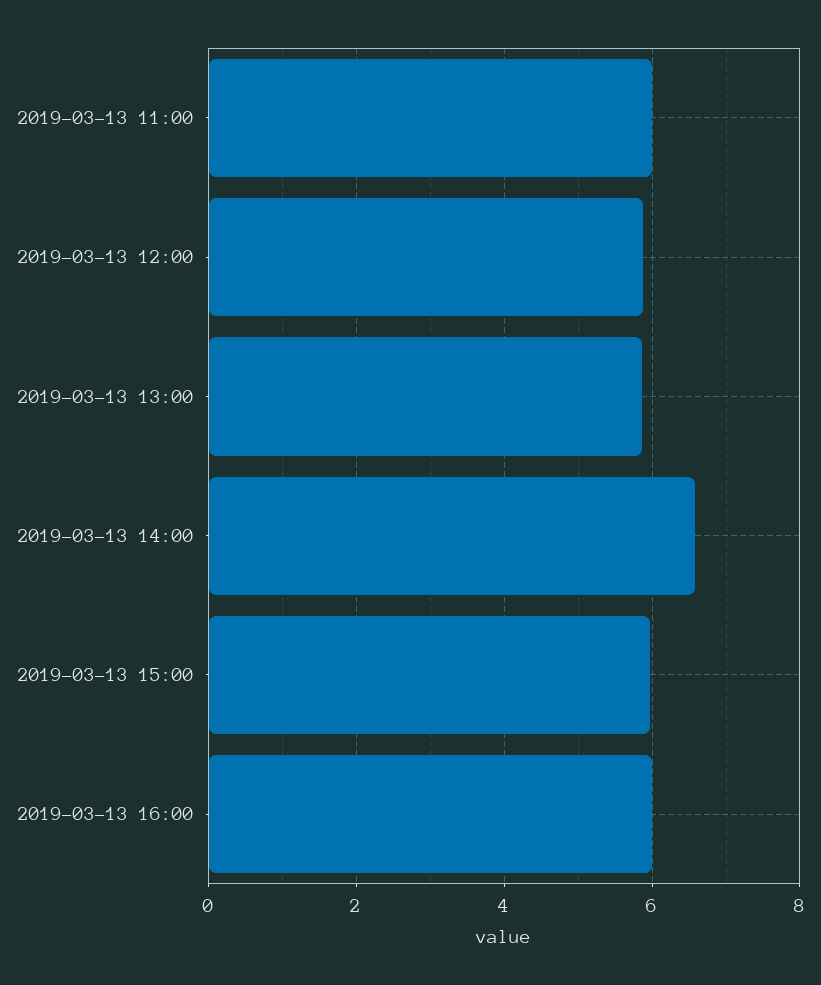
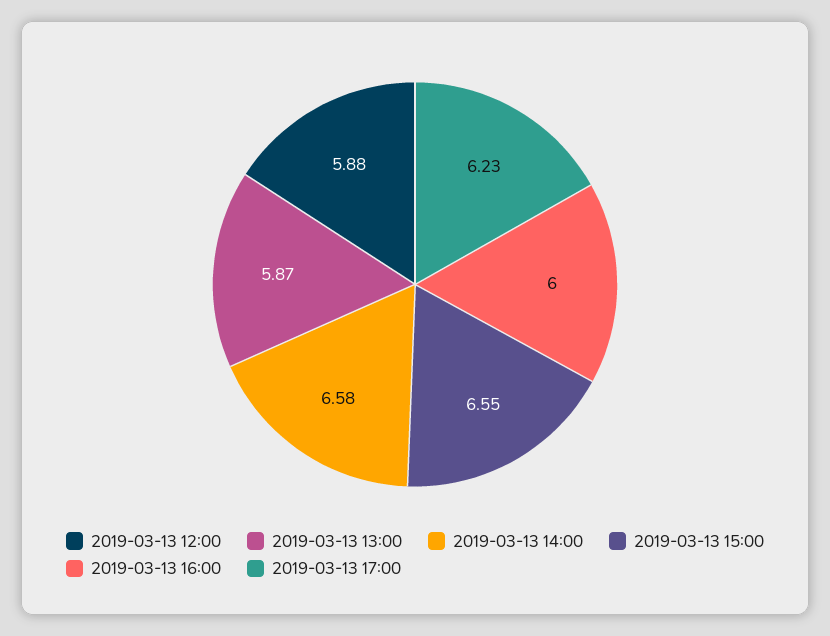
2019-03-13 11:00: 6 -> none
2019-03-13 15:00: 6 -> 6.55
2019-03-13 17:00: none -> 6.23

